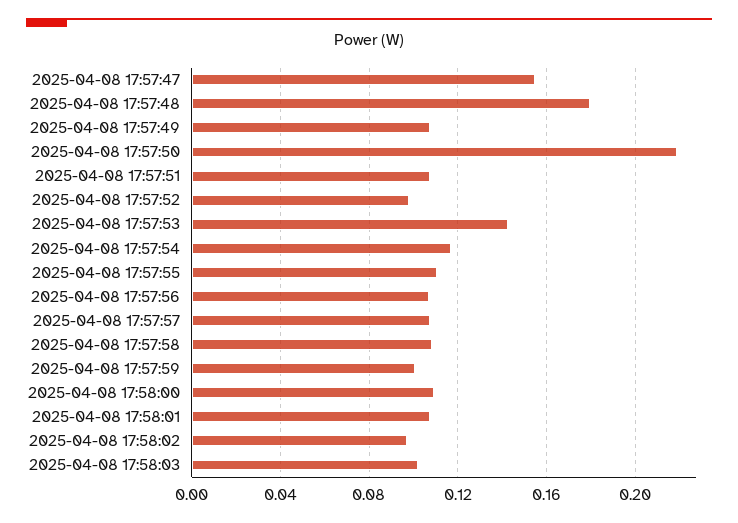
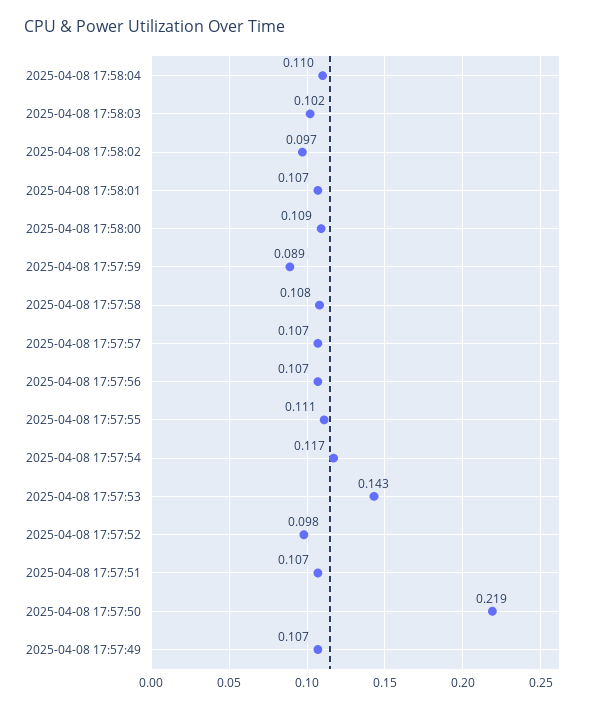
2025-04-08 17:57:47: 0.155 -> none
2025-04-08 17:57:48: 0.18 -> none
2025-04-08 17:57:59: 0.1 -> 0.089
2025-04-08 17:58:04: none -> 0.11

